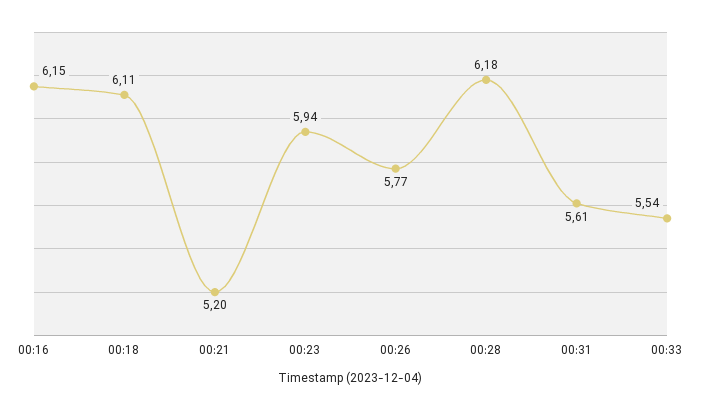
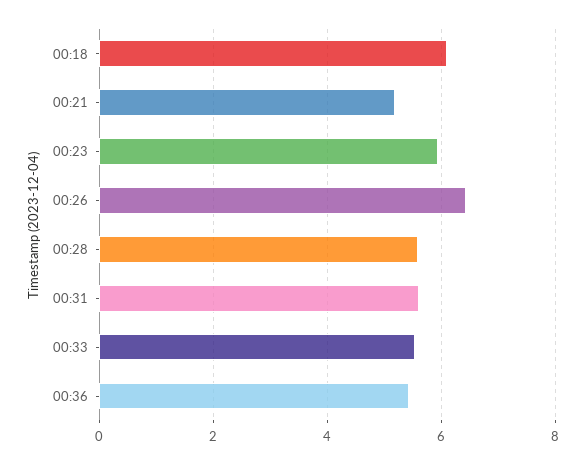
00:16: 6.15 -> none
00:26: 5.77 -> 6.4
00:28: 6.18 -> 5.6
00:36: none -> 5.4

